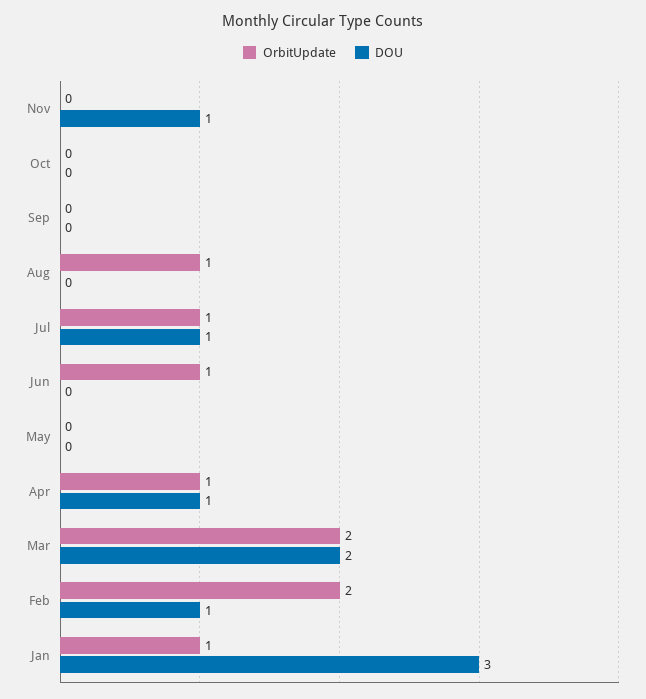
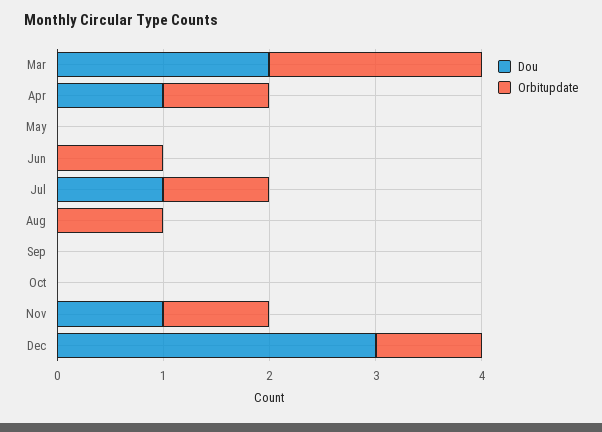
OrbitUpdate, Nov: 0 -> 1
OrbitUpdate, Feb: 2 -> none
DOU, Feb: 1 -> none
OrbitUpdate, Jan: 1 -> none
DOU, Jan: 3 -> none
DOU, Dec: none -> 3
OrbitUpdate, Dec: none -> 1

